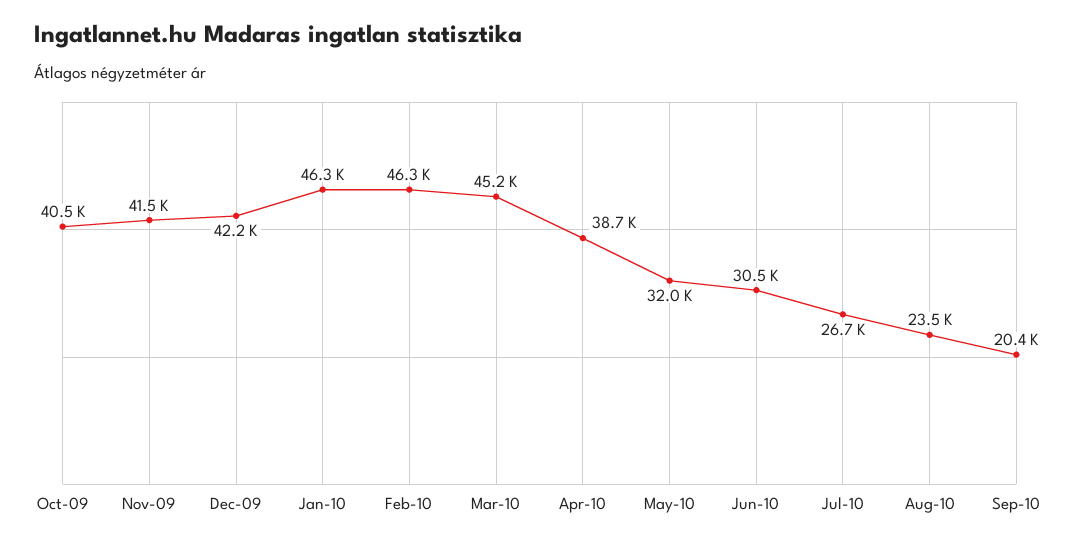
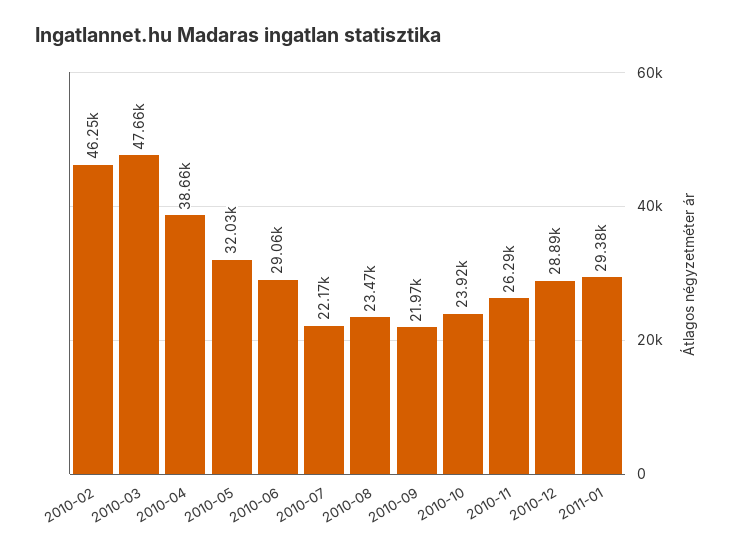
Oct-09: 40500 -> none
Nov-09: 41500 -> none
Dec-09: 42200 -> none
Jan-10: 46300 -> none
Mar-10: 45200 -> 47660
Jun-10: 30500 -> 29060
Jul-10: 26700 -> 22170
Sep-10: 20400 -> 21970
2010-10: none -> 23920
2010-11: none -> 26290
2010-12: none -> 28890
2011-01: none -> 29380

